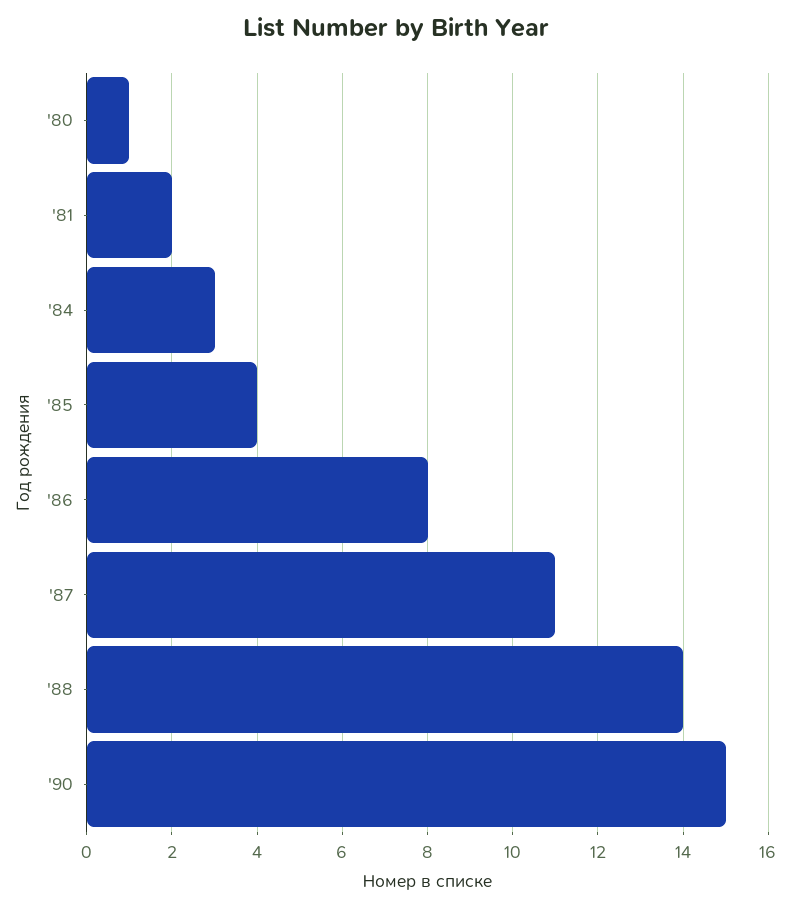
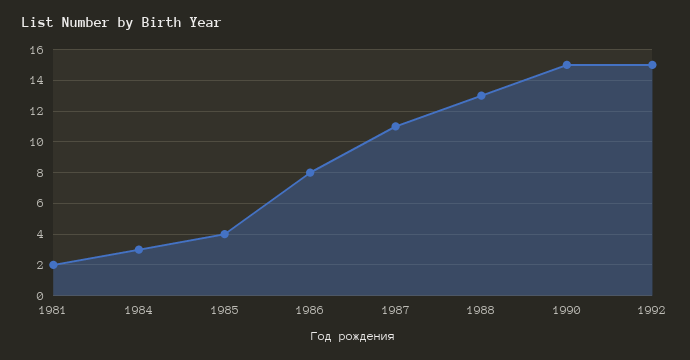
'80: 1 -> none
'88: 14 -> 13
1992: none -> 15

